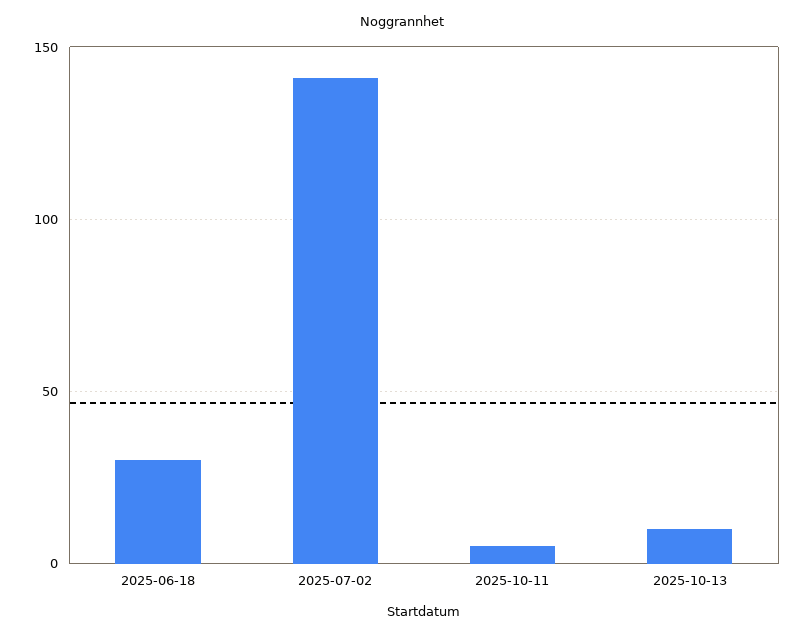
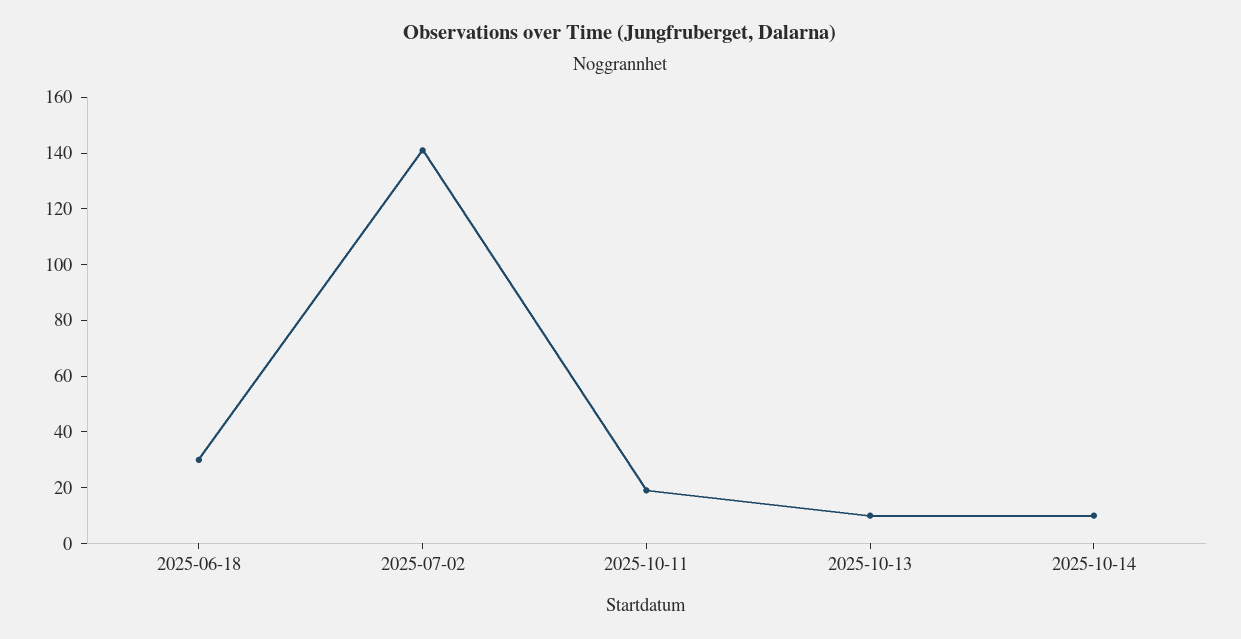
2025-10-11: 5 -> 20
2025-10-14: none -> 10

